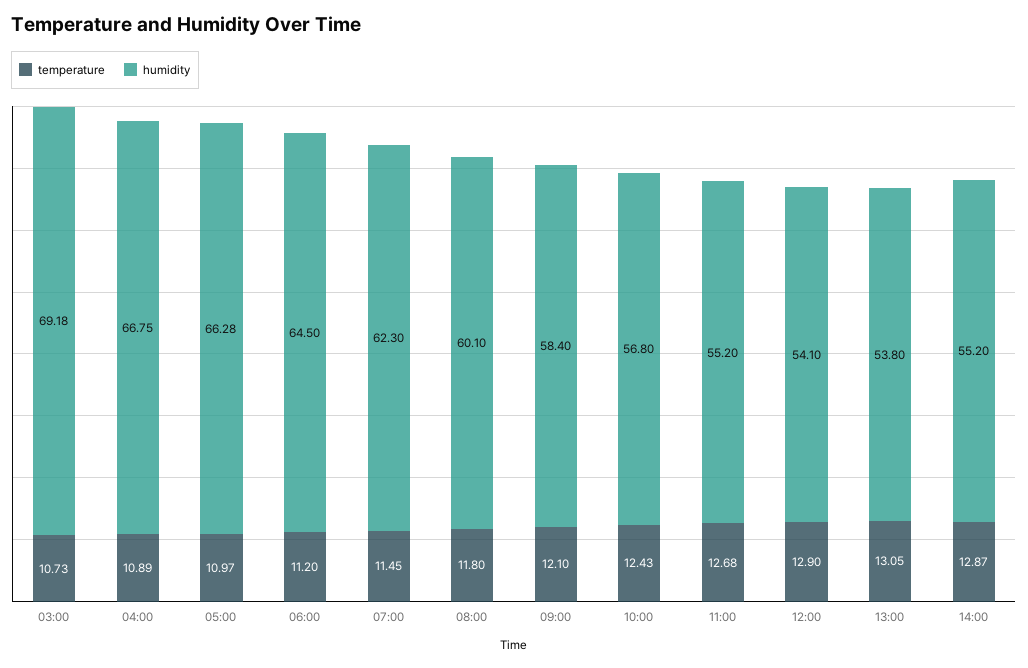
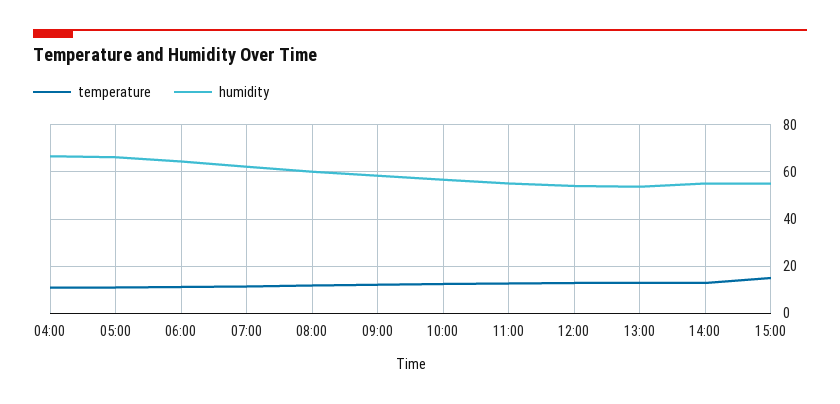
temperature, 03:00: 10.73 -> none
humidity, 03:00: 69.18 -> none
temperature, 15:00: none -> 15
humidity, 15:00: none -> 55

